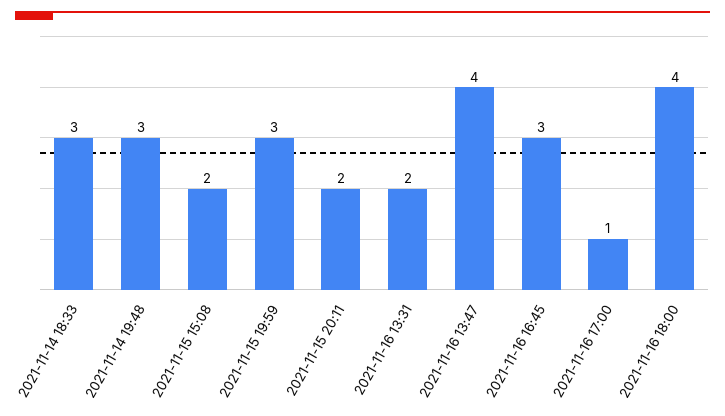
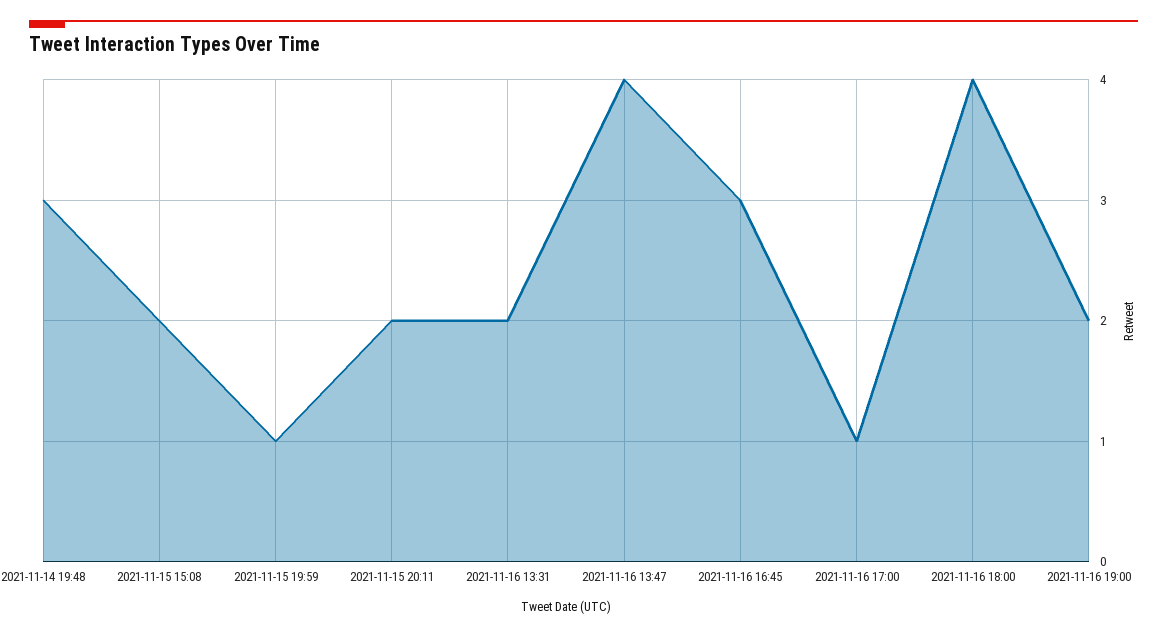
2021-11-14 18:33: 3 -> none
2021-11-15 19:59: 3 -> 1
2021-11-16 19:00: none -> 2

